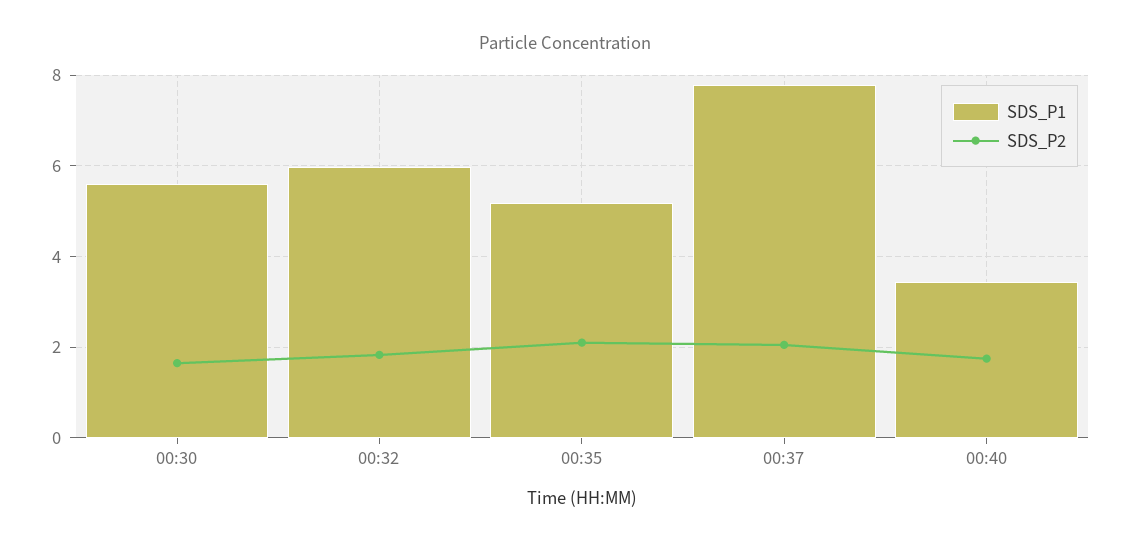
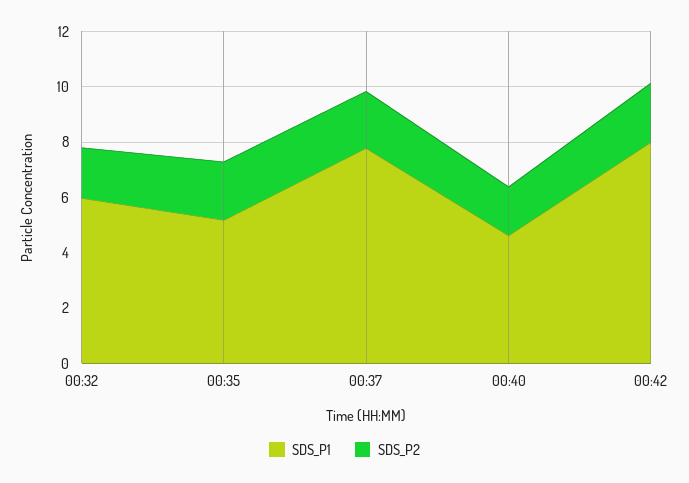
SDS_P1, 00:30: 5.6 -> none
SDS_P2, 00:30: 1.6 -> none
SDS_P1, 00:40: 3.4 -> 4.5
SDS_P1, 00:42: none -> 8
SDS_P2, 00:42: none -> 2

